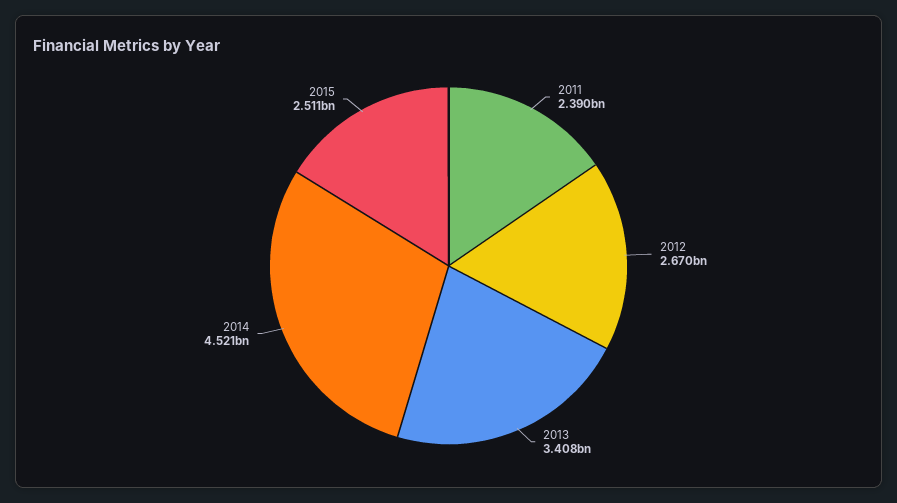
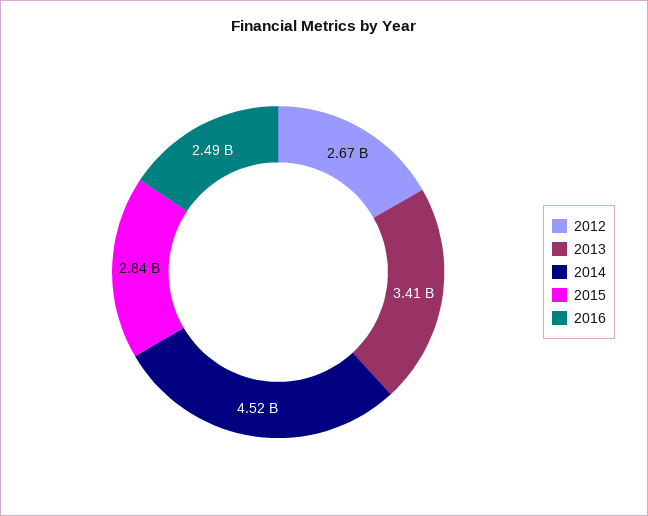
2011: 2390000000 -> none
2015: 2511000000 -> 2840000000
2016: none -> 2490000000

